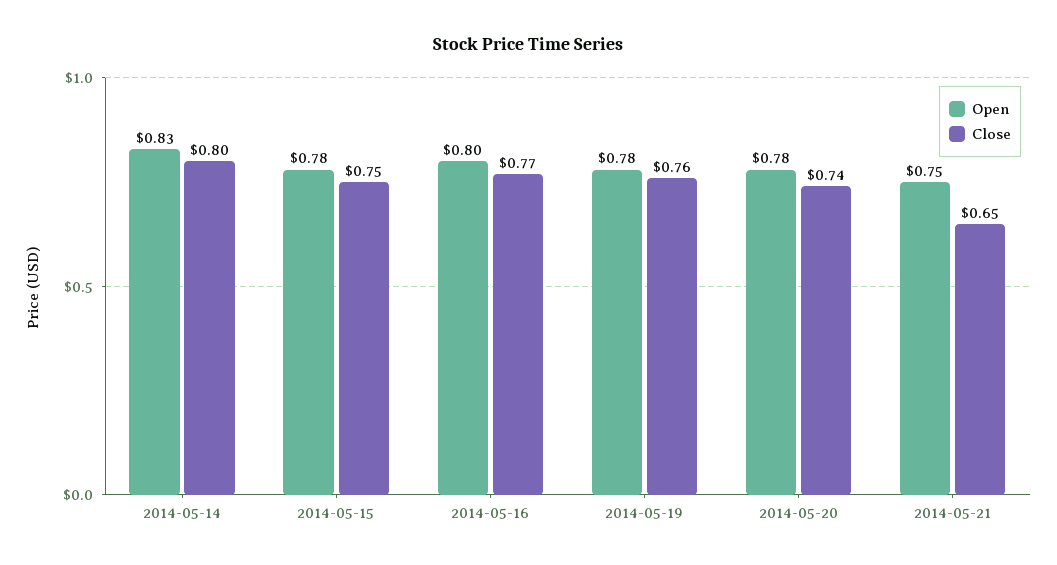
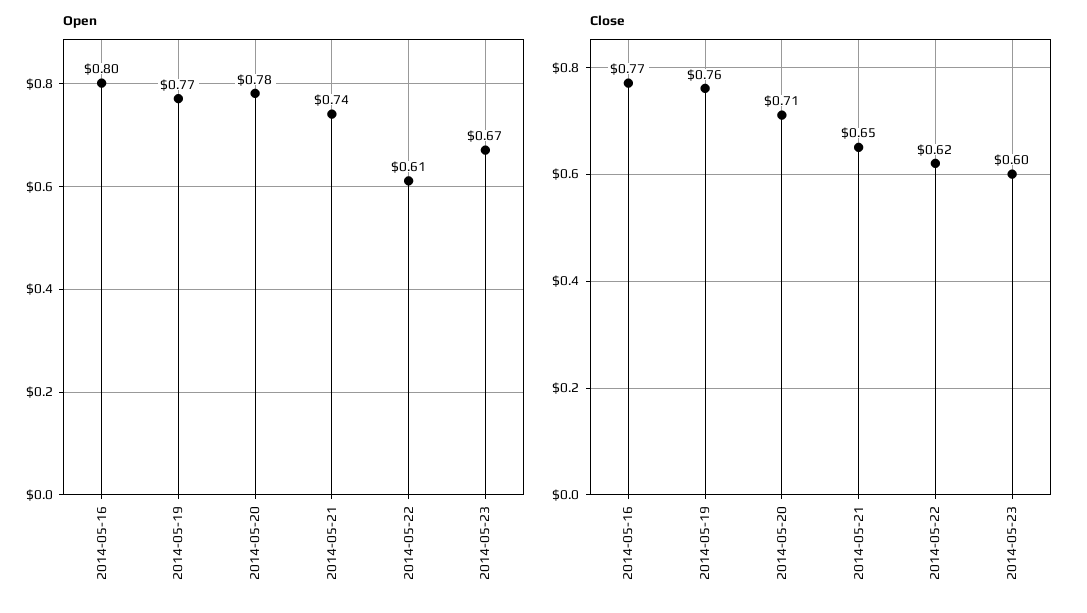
Open, 2014-05-14: 0.83 -> none
Close, 2014-05-14: 0.8 -> none
Open, 2014-05-15: 0.78 -> none
Close, 2014-05-15: 0.75 -> none
Open, 2014-05-19: 0.78 -> 0.77
Close, 2014-05-20: 0.74 -> 0.71
Open, 2014-05-21: 0.75 -> 0.74
Open, 2014-05-22: none -> 0.61
Open, 2014-05-23: none -> 0.67
Close, 2014-05-22: none -> 0.62
Close, 2014-05-23: none -> 0.6

